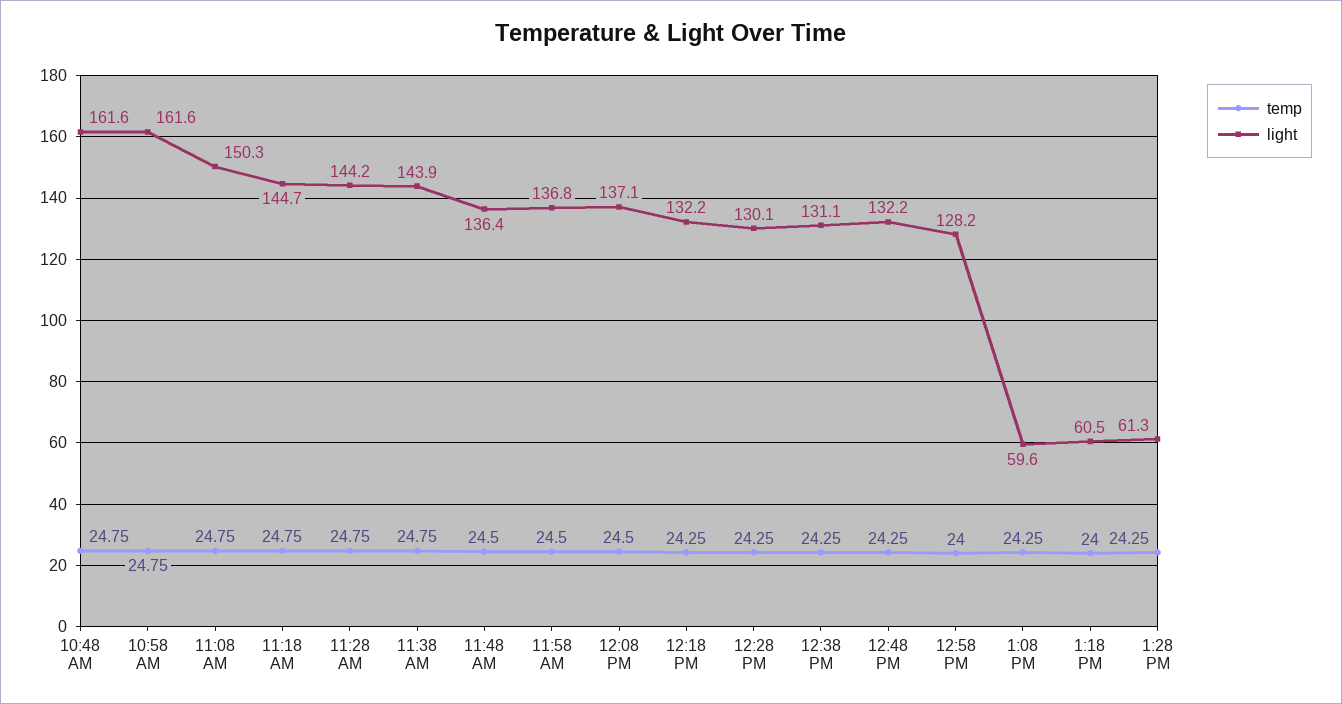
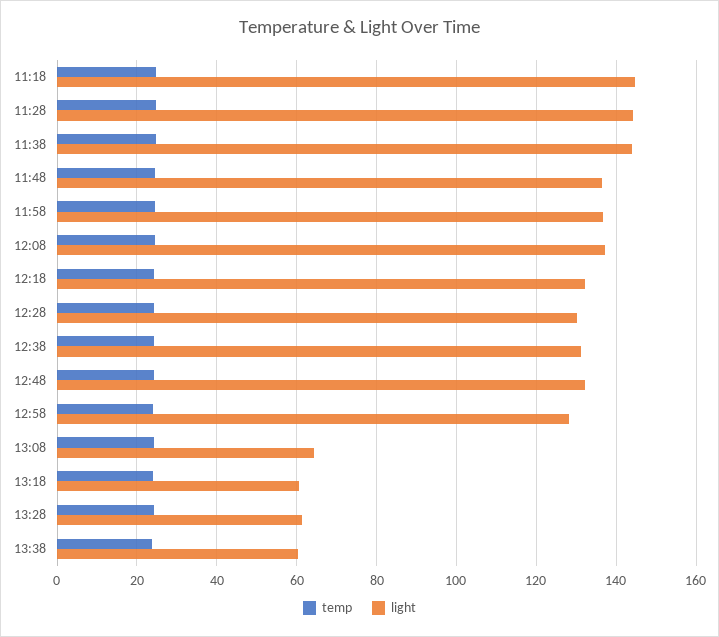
temp, 10:48 AM: 24.75 -> none
light, 10:48 AM: 161.6 -> none
temp, 10:58 AM: 24.75 -> none
light, 10:58 AM: 161.6 -> none
temp, 11:08 AM: 24.75 -> none
light, 11:08 AM: 150.3 -> none
light, 1:08 PM: 59.6 -> 64
temp, 13:38: none -> 24
light, 13:38: none -> 60

